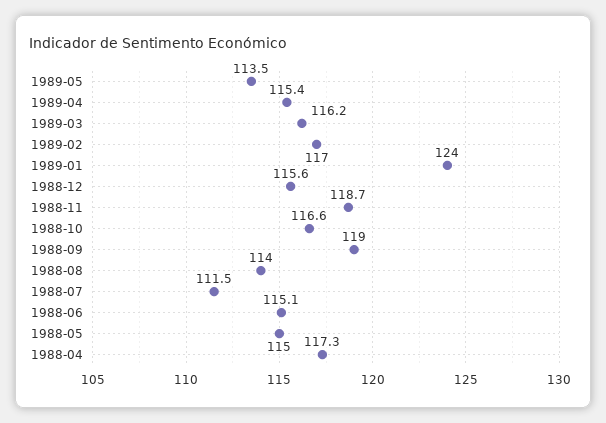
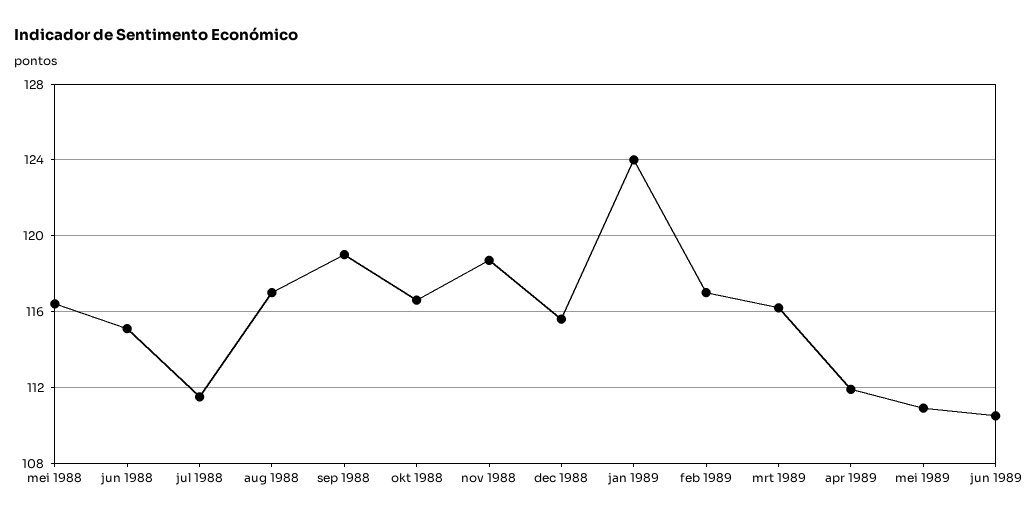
1989-05: 113.5 -> 111
1989-04: 115.4 -> 112
1988-08: 114 -> 117
1988-05: 115 -> 116.5
1988-04: 117.3 -> none
jun 1989: none -> 110.5

